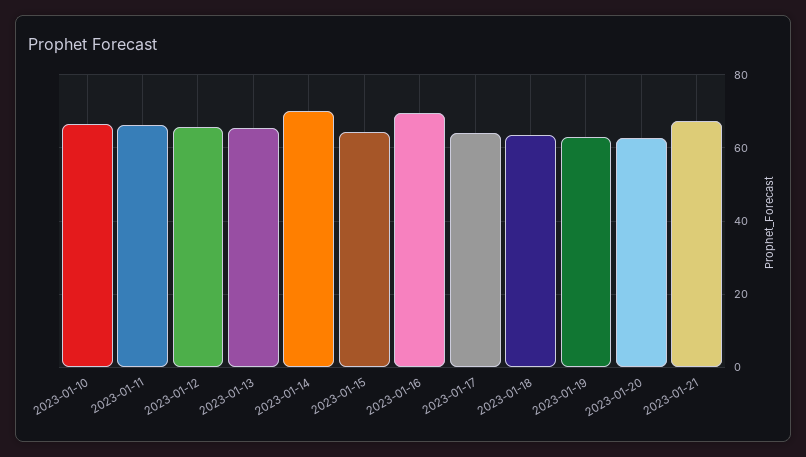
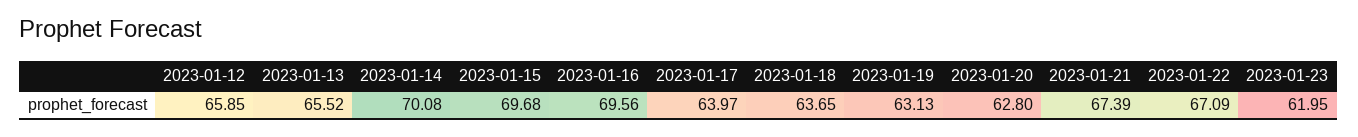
2023-01-10: 66 -> none
2023-01-11: 66 -> none
2023-01-15: 64 -> 69.68
2023-01-22: none -> 67.09
2023-01-23: none -> 61.95

